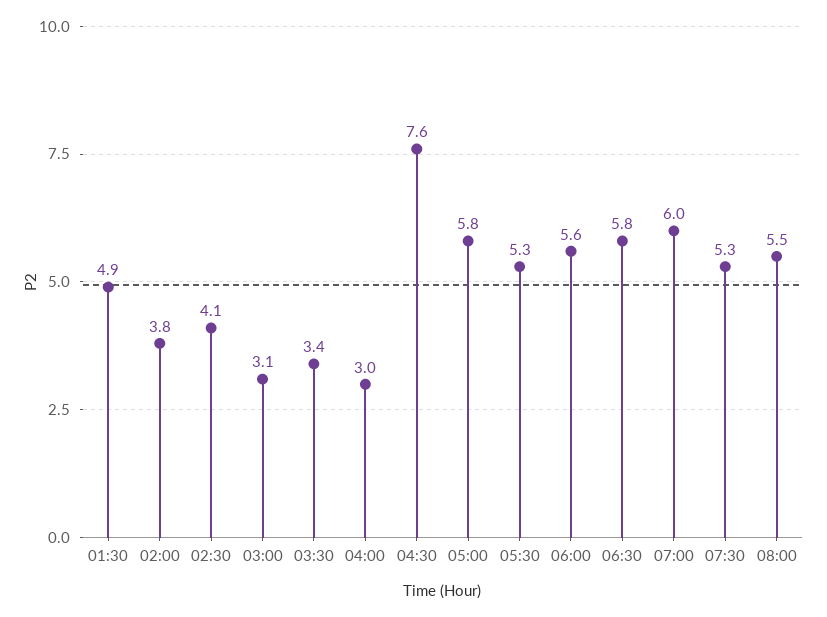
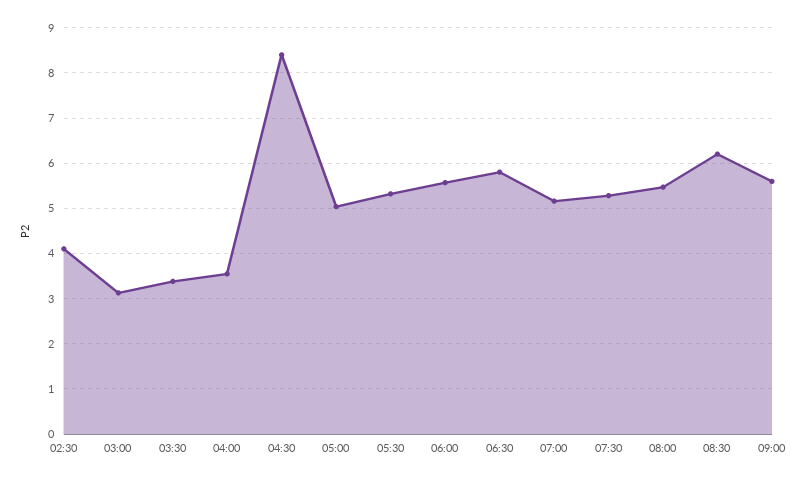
01:30: 4.9 -> none
02:00: 3.8 -> none
04:00: 3 -> 3.6
04:30: 7.6 -> 8.4
05:00: 5.8 -> 5
07:00: 6 -> 5.2
08:30: none -> 6.2
09:00: none -> 5.6

